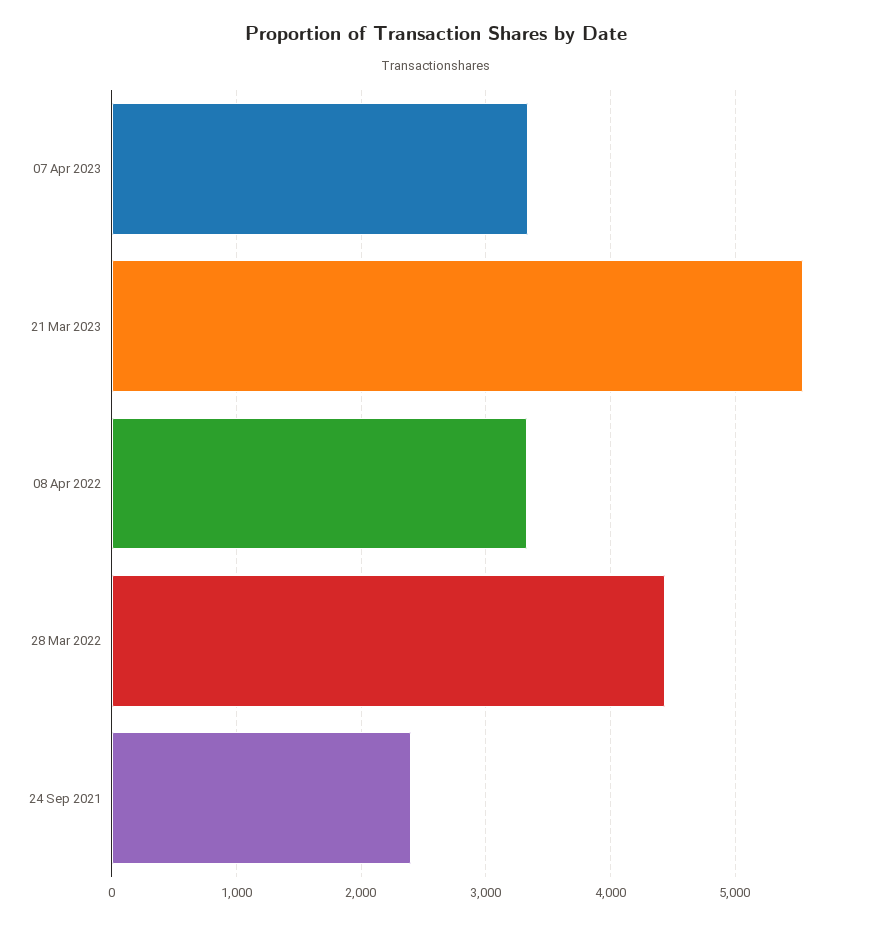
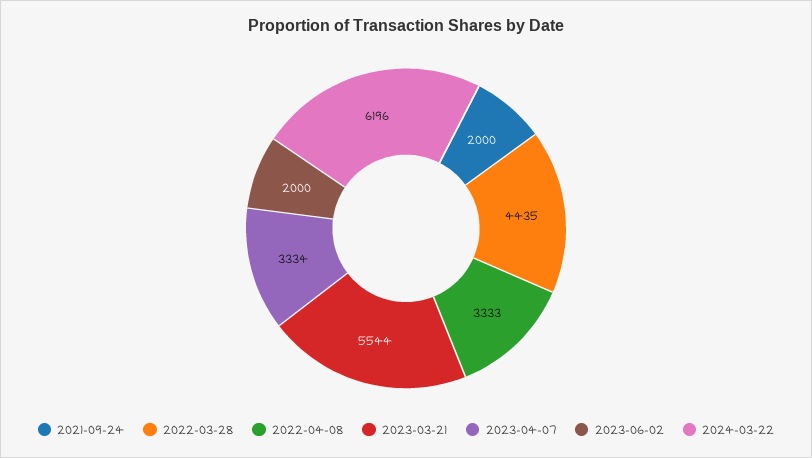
24 Sep 2021: 2400 -> 2000
2023-06-02: none -> 2000
2024-03-22: none -> 6196

